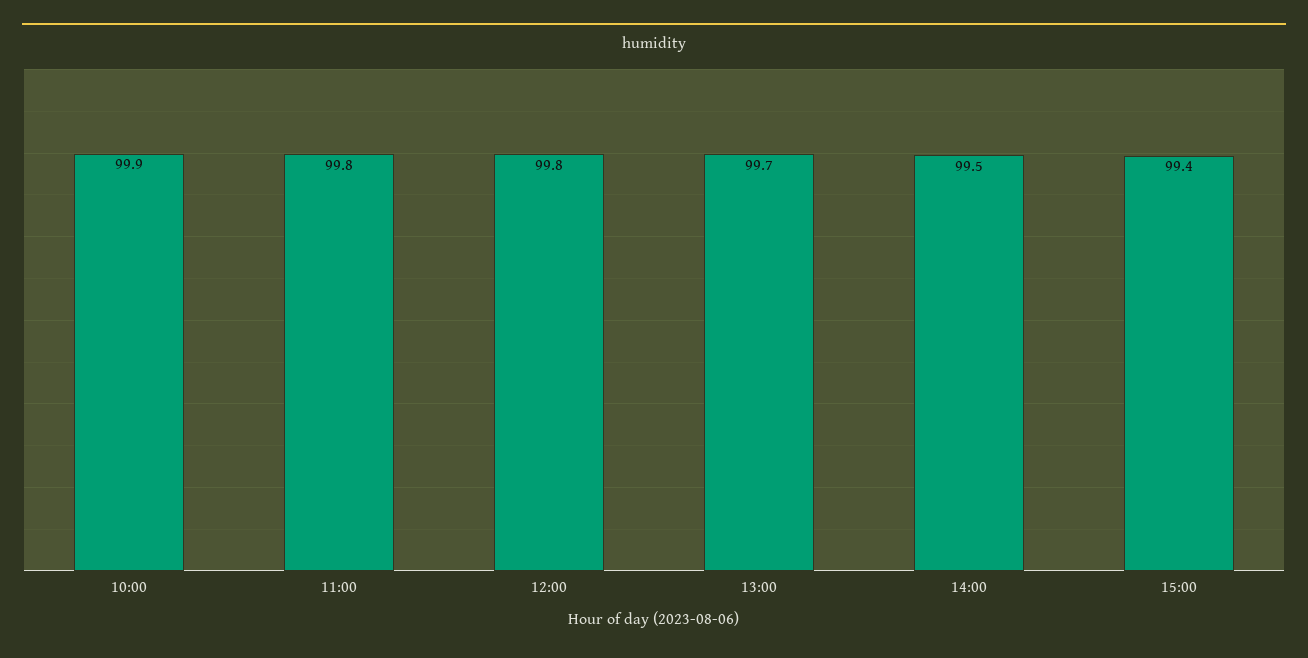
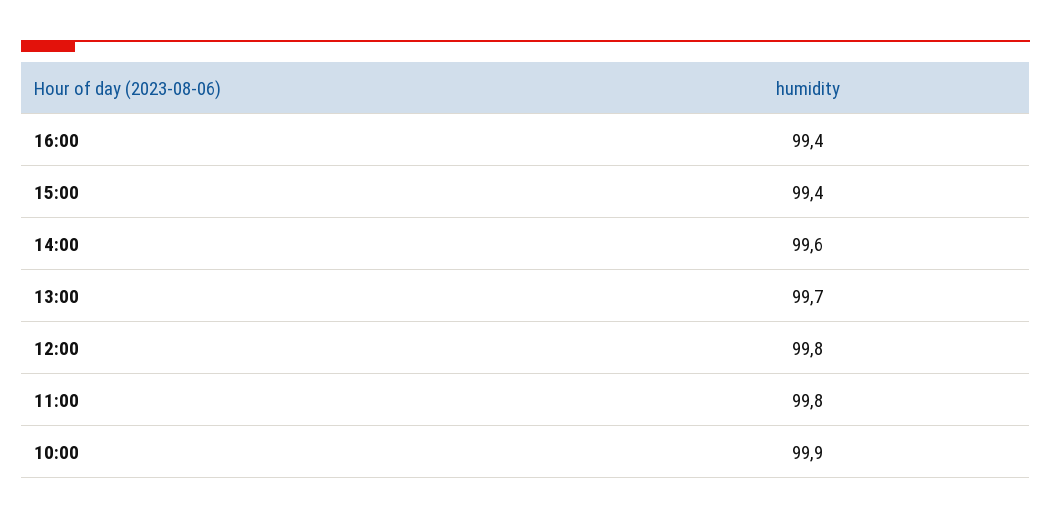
14:00: 99.5 -> 99.6
16:00: none -> 99.4

